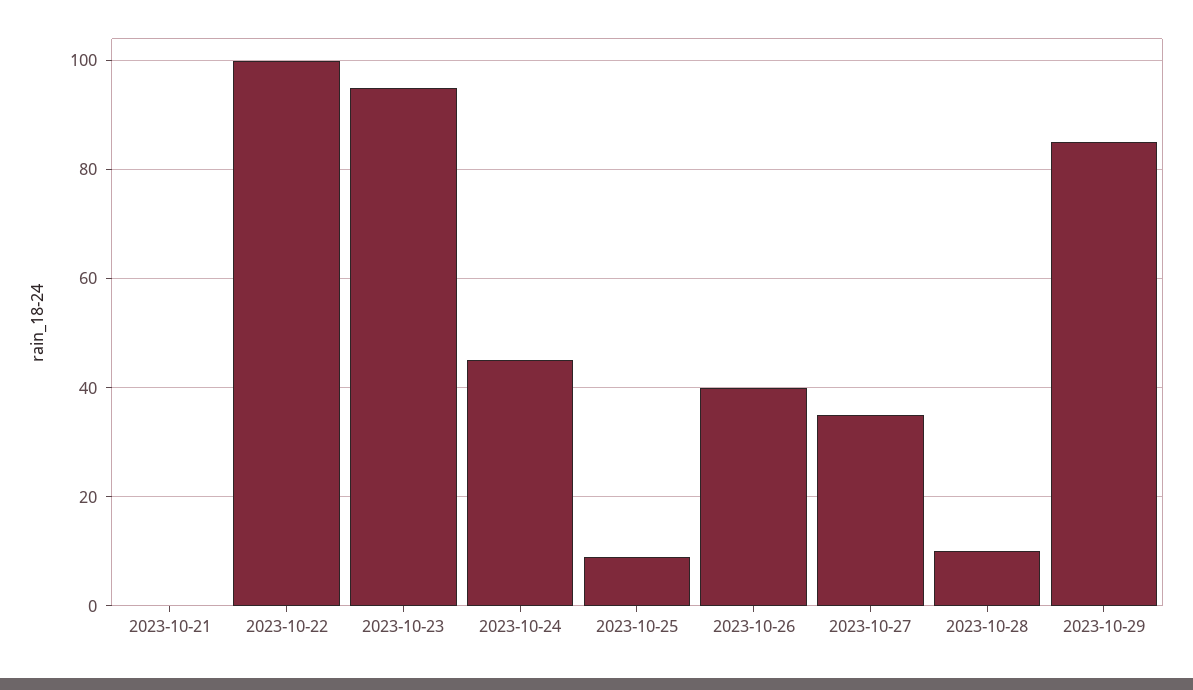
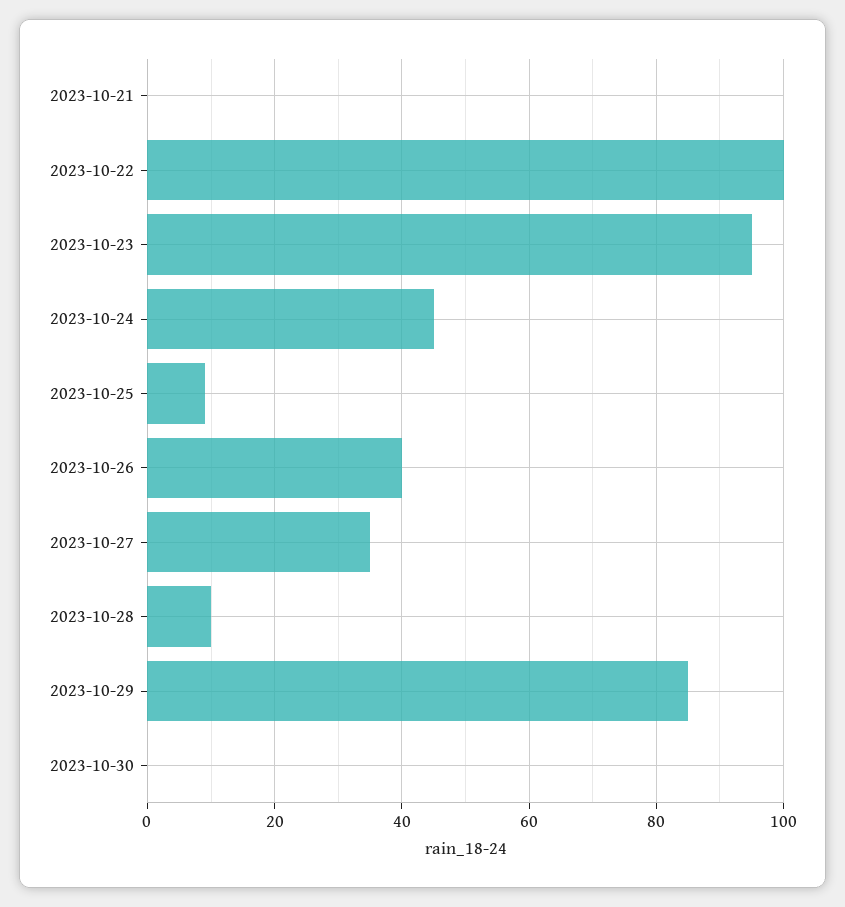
2023-10-30: none -> 0

